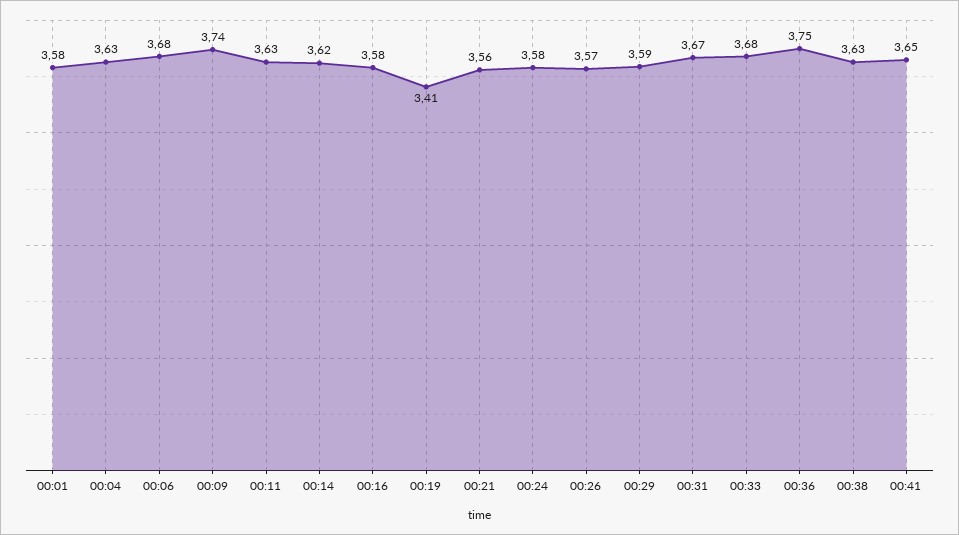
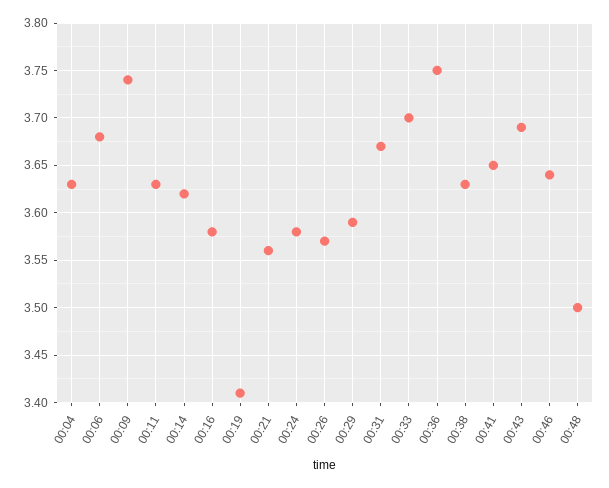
00:01: 3.58 -> none
00:33: 3.68 -> 3.7
00:43: none -> 3.69
00:46: none -> 3.64
00:48: none -> 3.5

